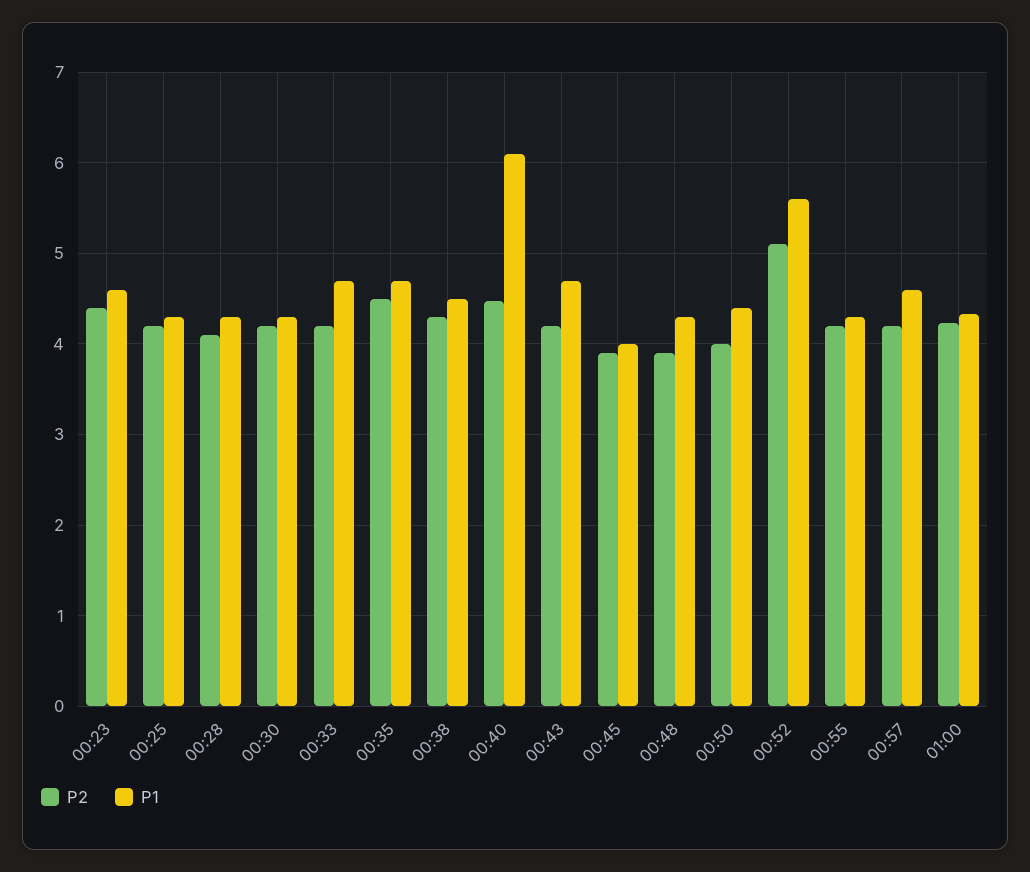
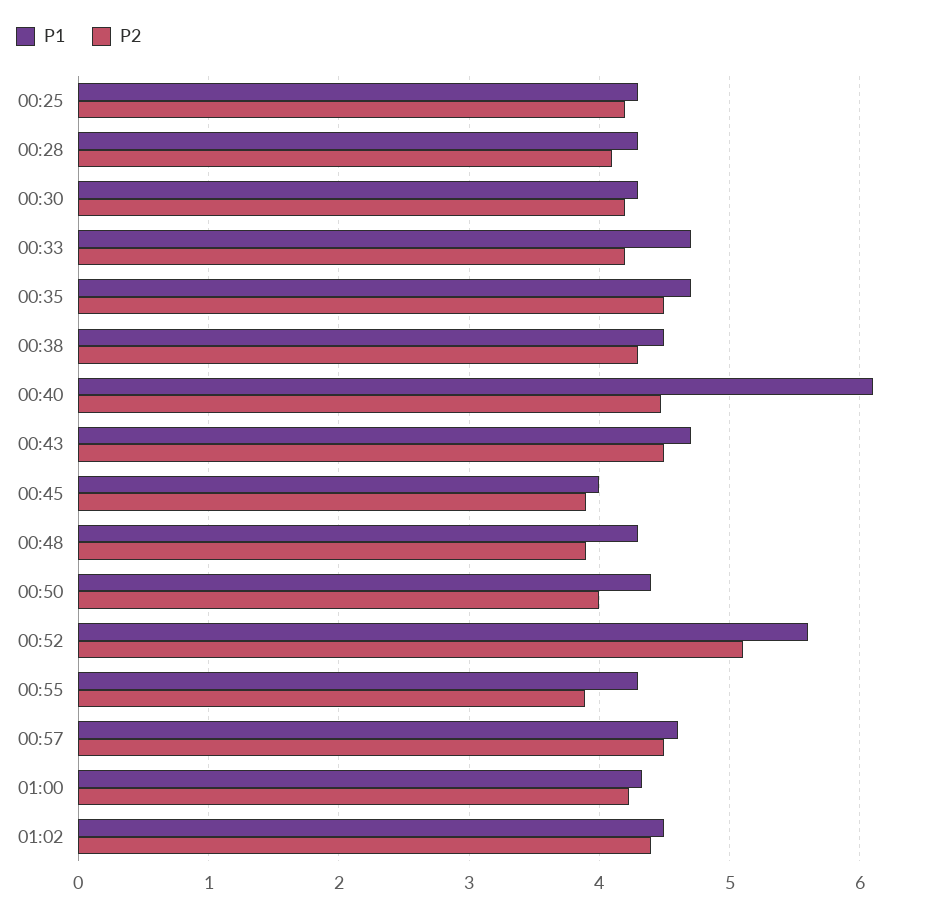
P2, 00:23: 4.4 -> none
P1, 00:23: 4.6 -> none
P2, 00:43: 4.2 -> 4.5
P2, 00:55: 4.2 -> 3.9
P2, 00:57: 4.2 -> 4.5
P1, 01:02: none -> 4.5
P2, 01:02: none -> 4.4

